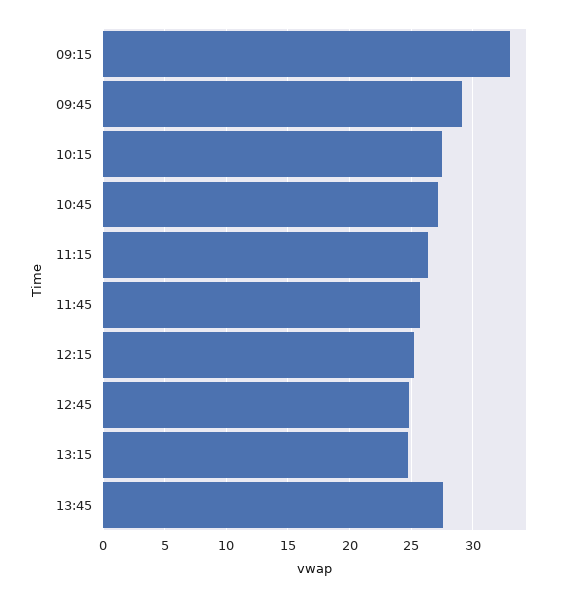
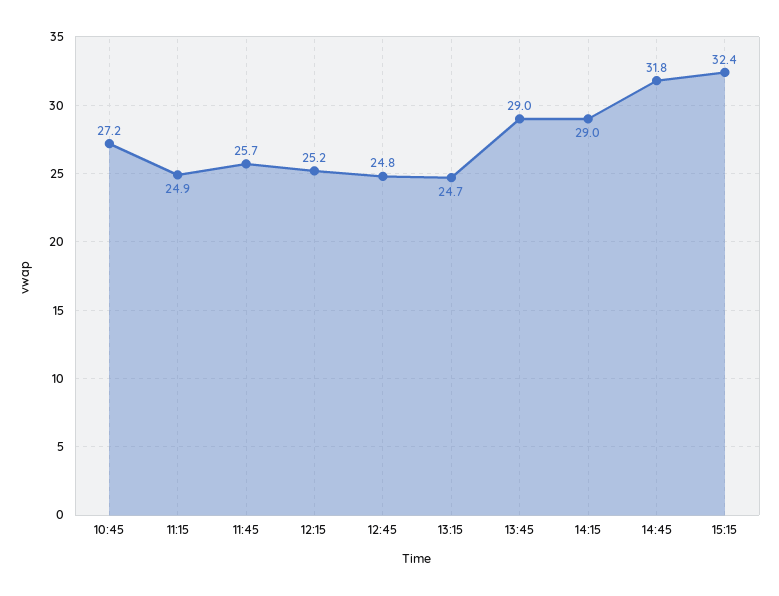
09:15: 33 -> none
09:45: 29 -> none
10:15: 27.5 -> none
11:15: 26.5 -> 24.9
13:45: 27.5 -> 29
14:15: none -> 29
14:45: none -> 31.8
15:15: none -> 32.4

